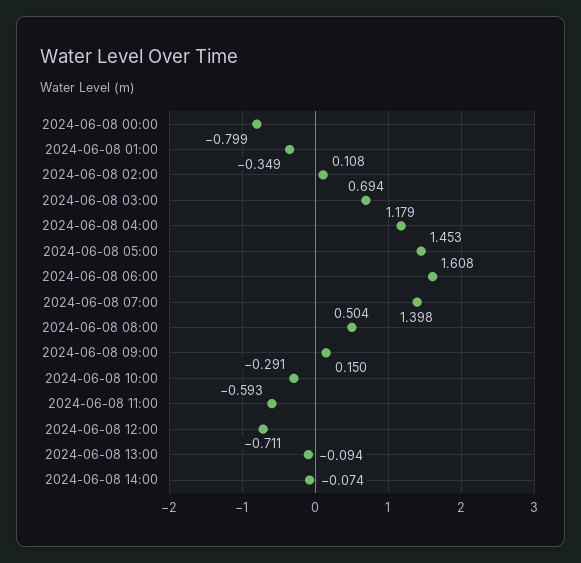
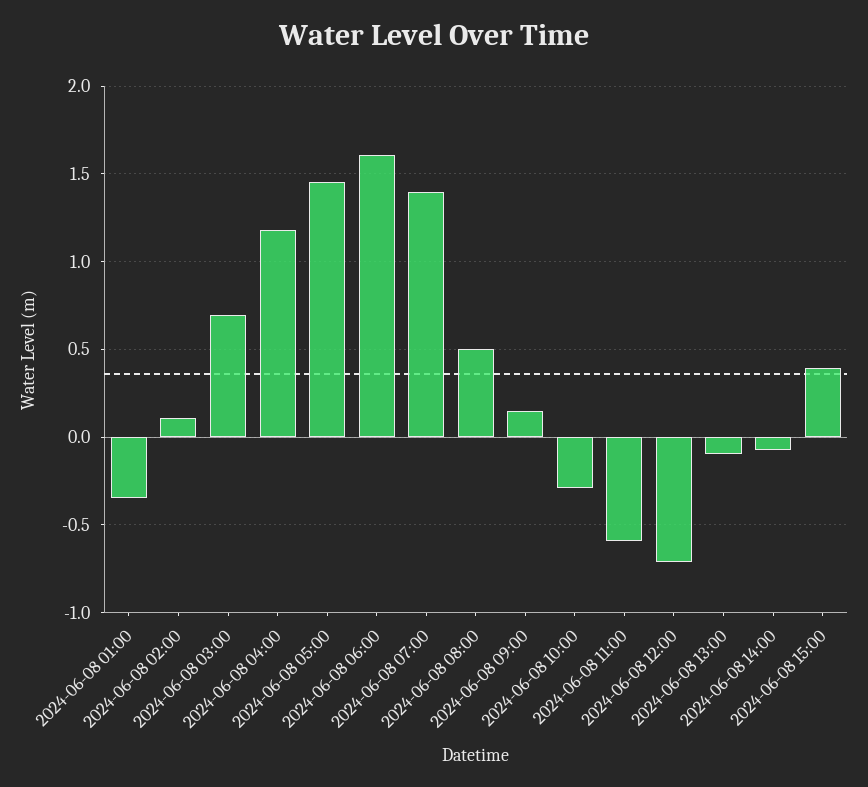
2024-06-08 00:00: -0.799 -> none
2024-06-08 15:00: none -> 0.4

